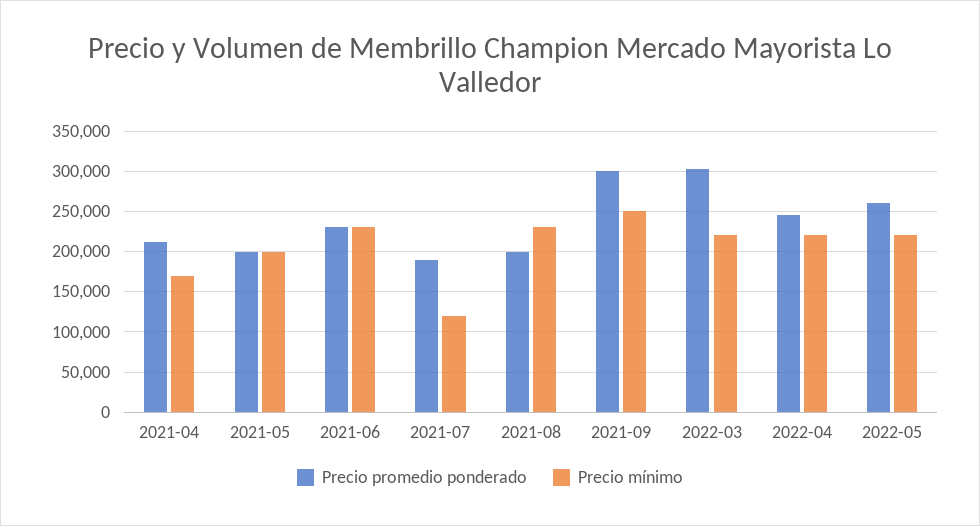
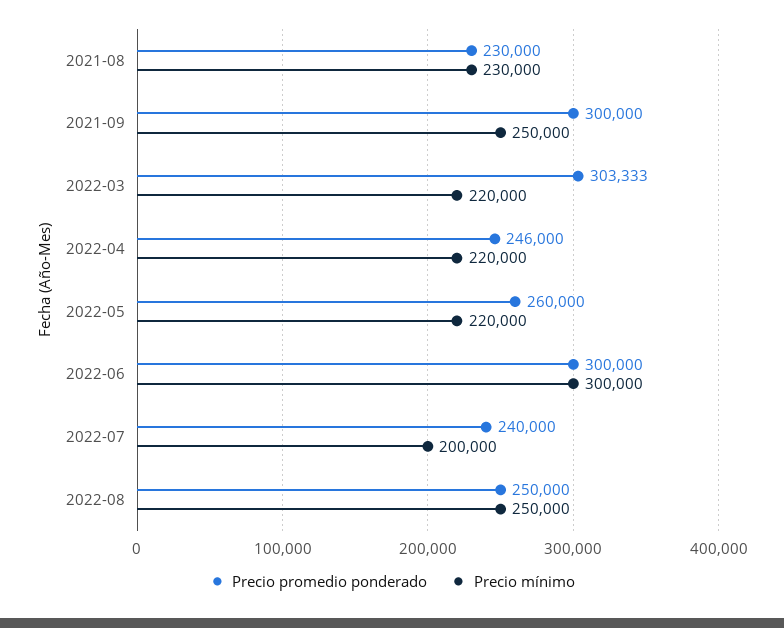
Precio promedio ponderado, 2021-04: 210000 -> none
Precio mínimo, 2021-04: 170000 -> none
Precio promedio ponderado, 2021-05: 200000 -> none
Precio mínimo, 2021-05: 200000 -> none
Precio promedio ponderado, 2021-06: 230000 -> none
Precio mínimo, 2021-06: 230000 -> none
Precio promedio ponderado, 2021-07: 190000 -> none
Precio mínimo, 2021-07: 120000 -> none
Precio promedio ponderado, 2021-08: 200000 -> 230000
Precio promedio ponderado, 2022-06: none -> 300000
Precio mínimo, 2022-06: none -> 300000
Precio promedio ponderado, 2022-07: none -> 240000
Precio mínimo, 2022-07: none -> 200000
Precio promedio ponderado, 2022-08: none -> 250000
Precio mínimo, 2022-08: none -> 250000

